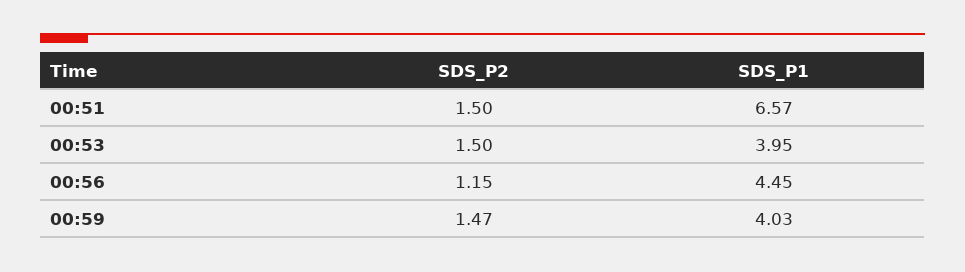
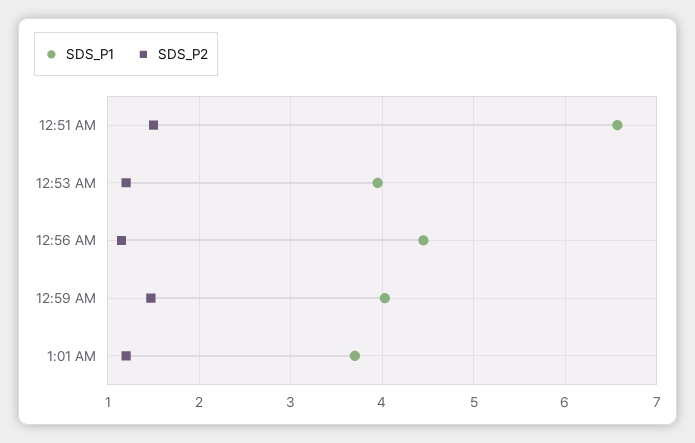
SDS_P2, 00:53: 1.5 -> 1.2
SDS_P1, 1:01 AM: none -> 3.7
SDS_P2, 1:01 AM: none -> 1.2

